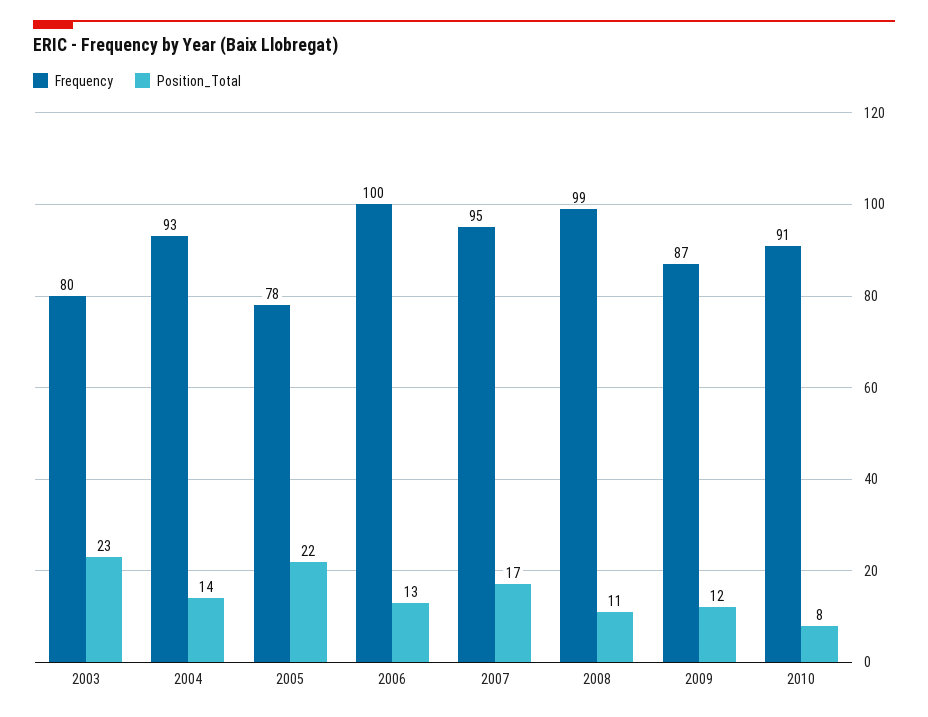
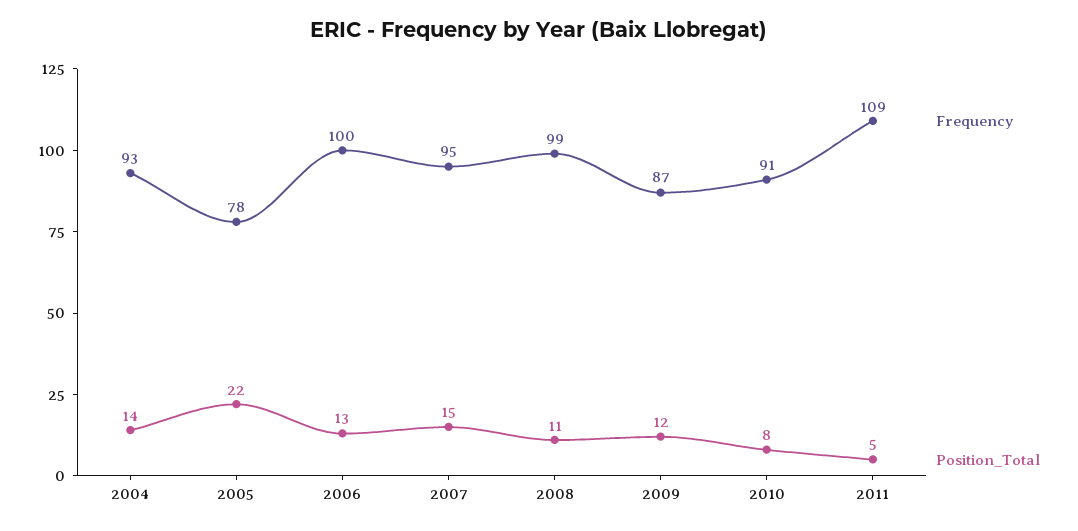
Frequency, 2003: 80 -> none
Position_Total, 2003: 23 -> none
Position_Total, 2007: 17 -> 15
Frequency, 2011: none -> 109
Position_Total, 2011: none -> 5

